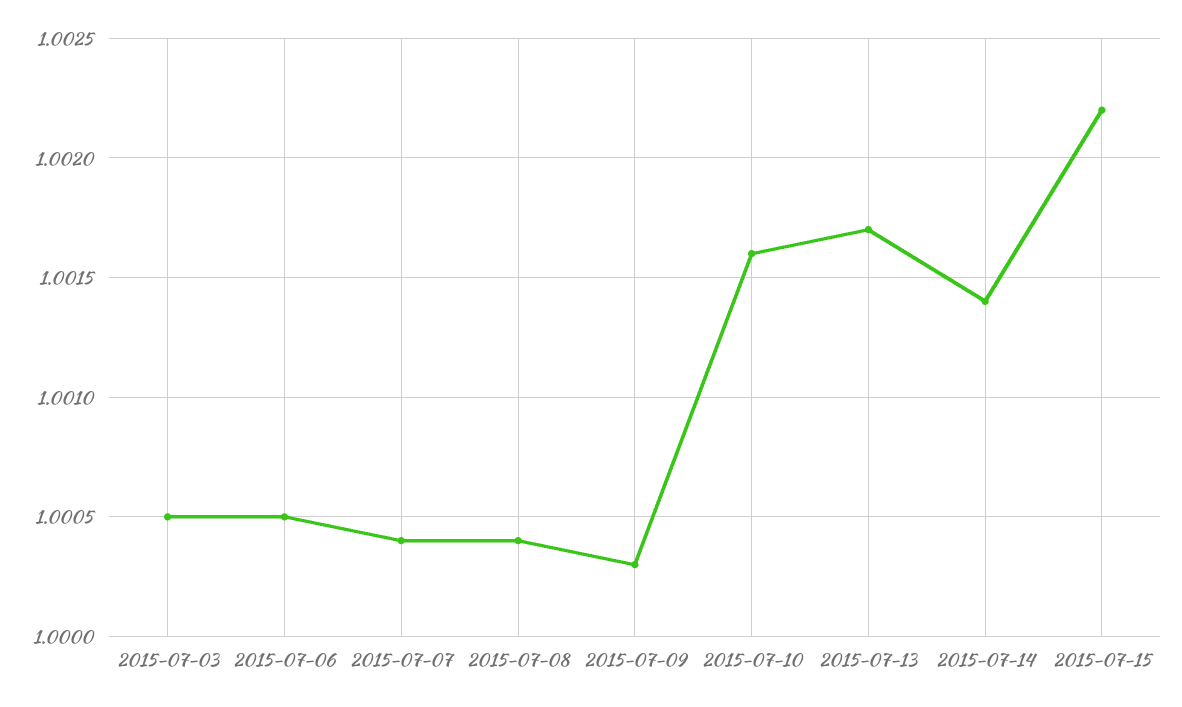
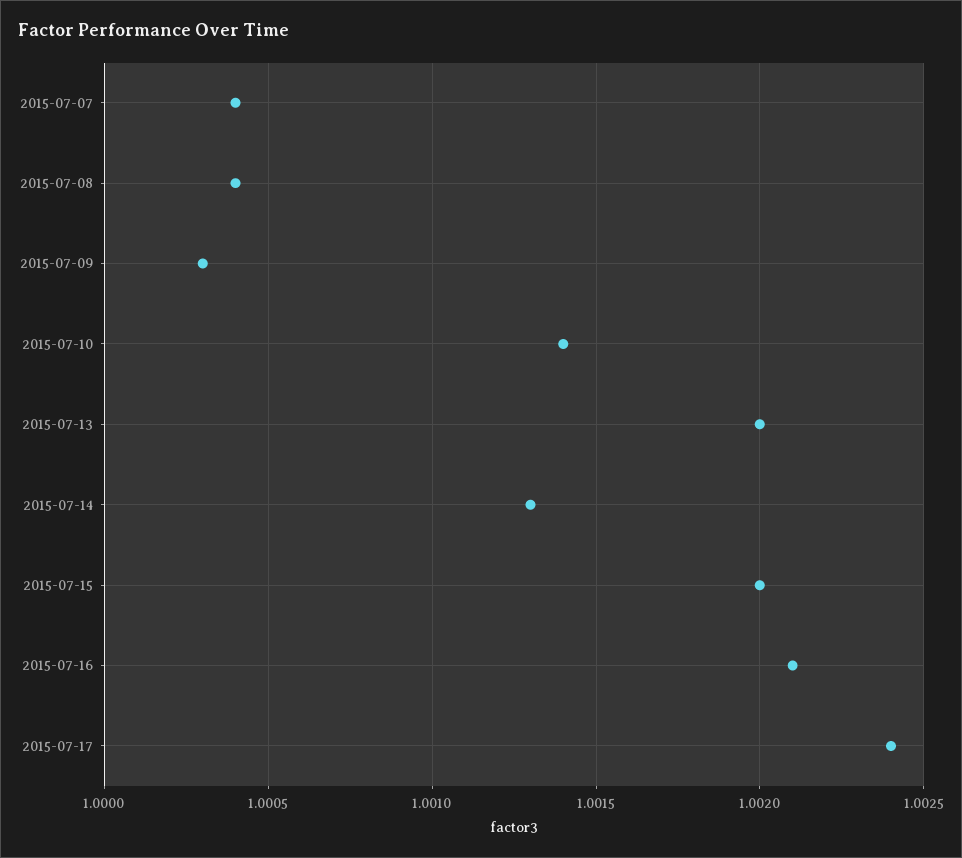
2015-07-03: 1.0005 -> none
2015-07-06: 1.0005 -> none
2015-07-10: 1.0016 -> 1.0014
2015-07-13: 1.0017 -> 1.002
2015-07-14: 1.0014 -> 1.0013
2015-07-15: 1.0022 -> 1.002
2015-07-16: none -> 1.0021
2015-07-17: none -> 1.0024

